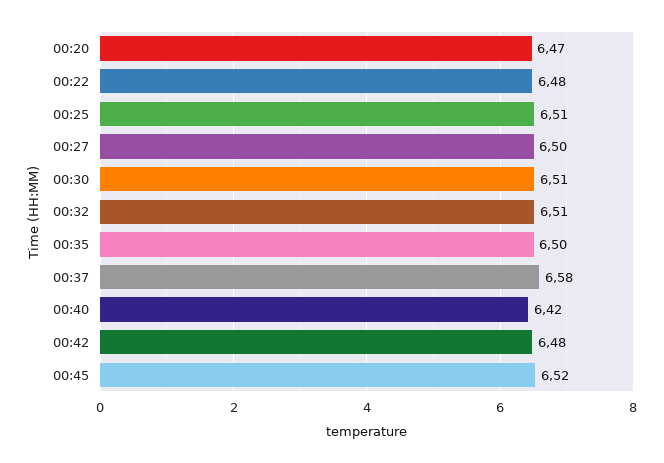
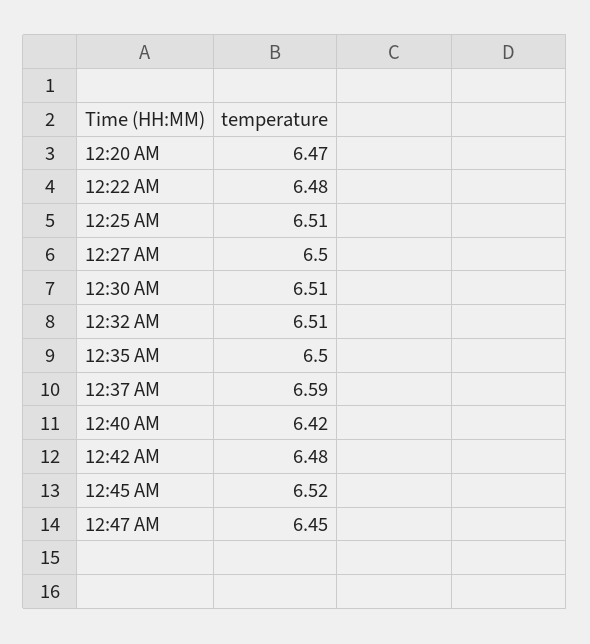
00:37: 6.58 -> 6.59
12:47 AM: none -> 6.45

